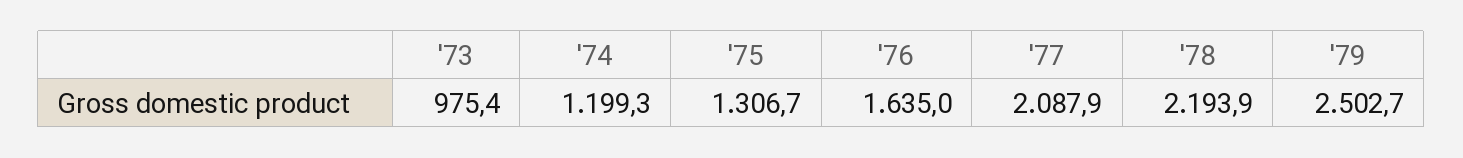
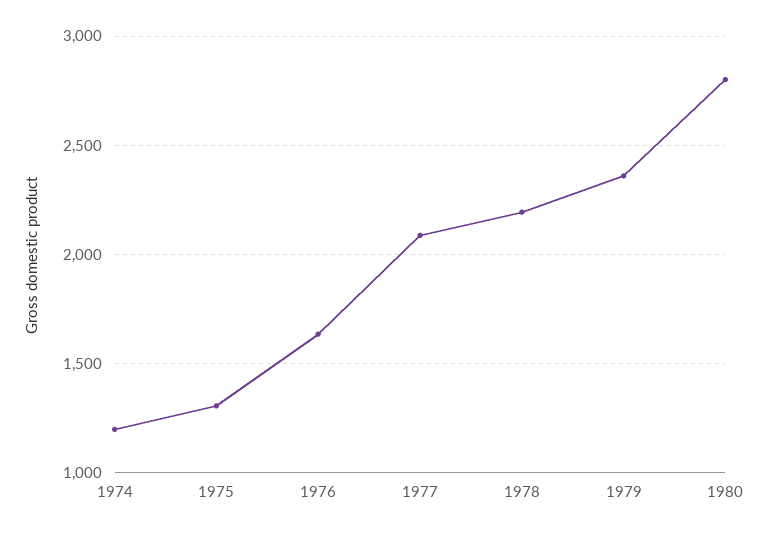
'73: 975.4 -> none
'79: 2502.7 -> 2350
1980: none -> 2800

